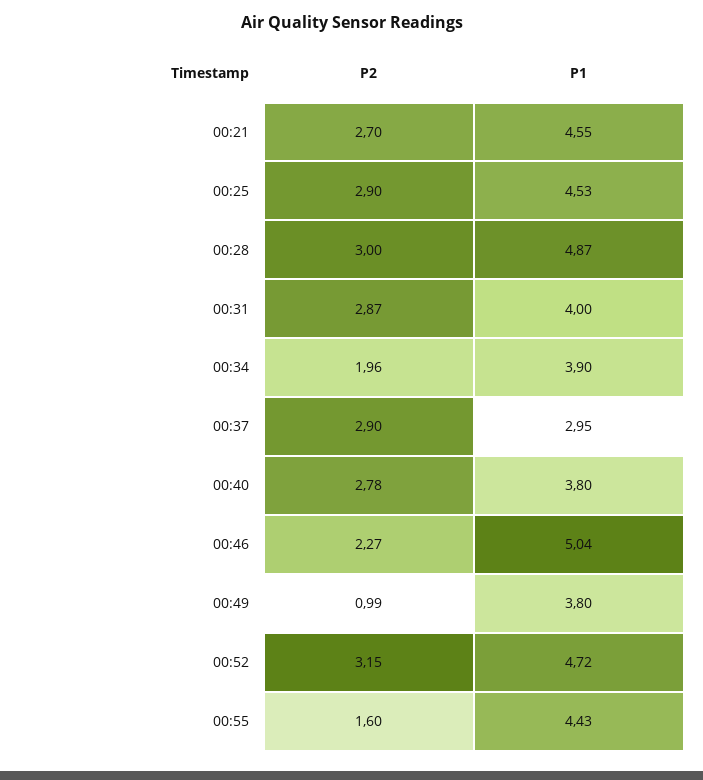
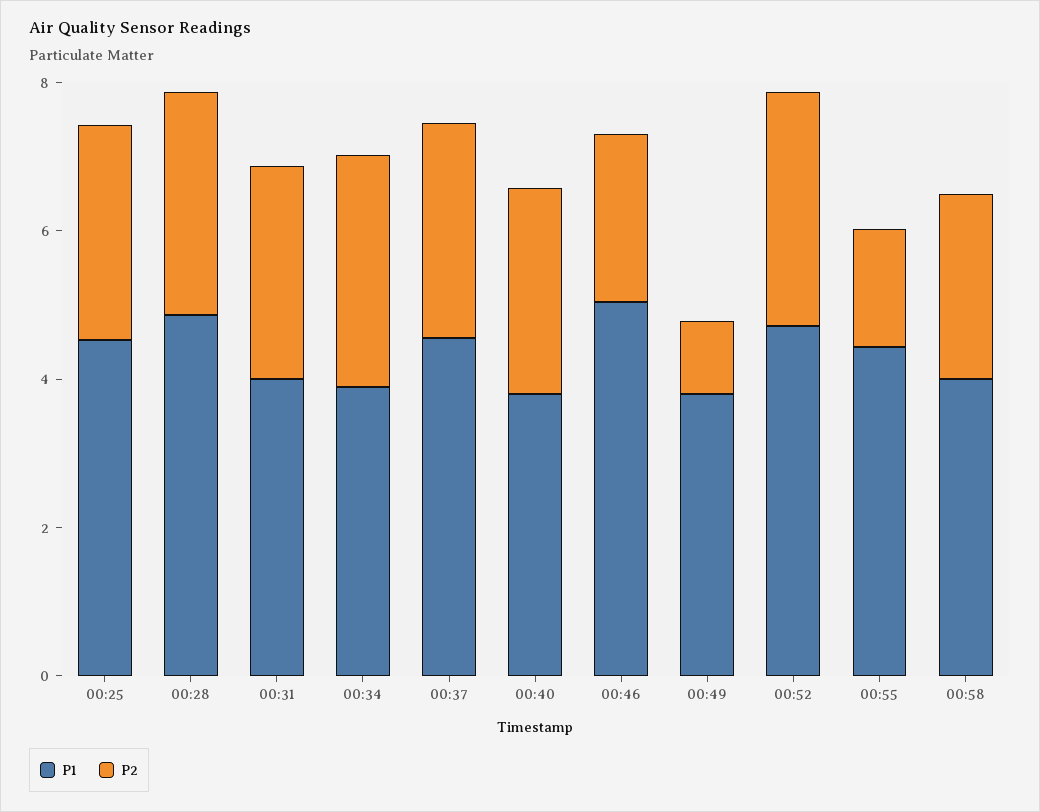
P2, 00:21: 2.7 -> none
P1, 00:21: 4.55 -> none
P2, 00:34: 1.96 -> 3
P1, 00:37: 2.95 -> 4.5
P1, 00:58: none -> 4
P2, 00:58: none -> 2.5

